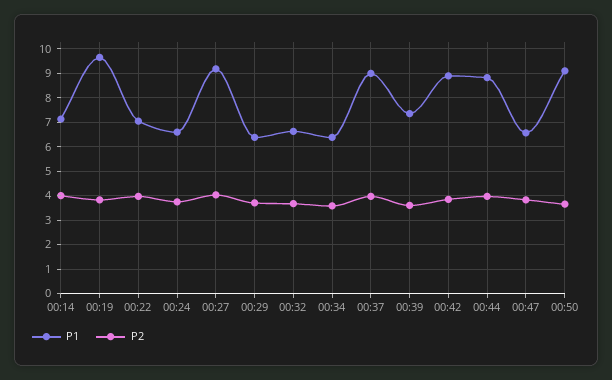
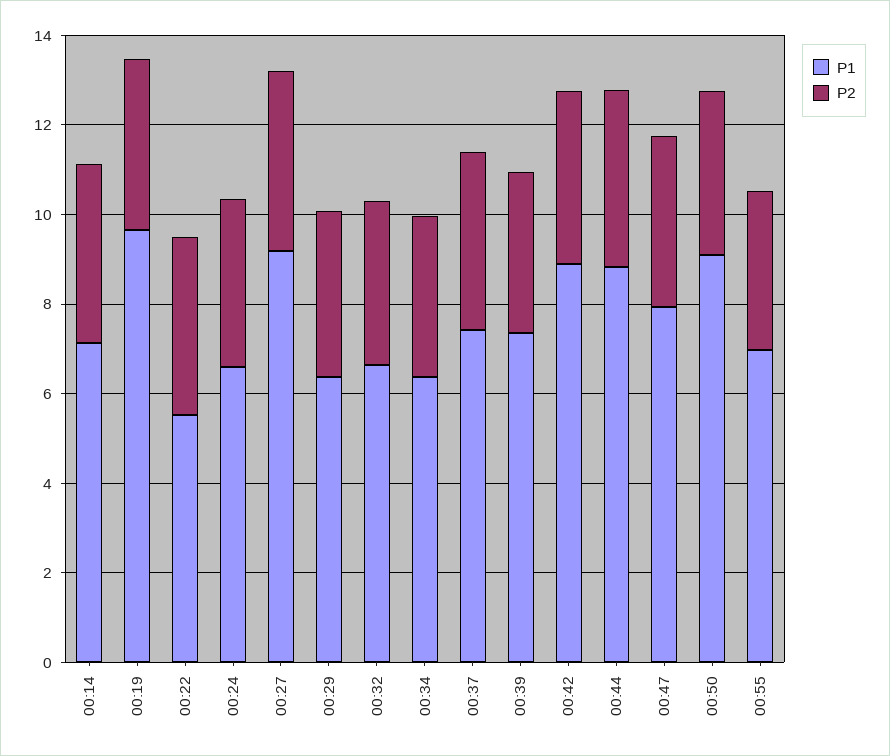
P1, 00:22: 7 -> 5.5
P1, 00:37: 9 -> 7.5
P1, 00:47: 6.5 -> 8
P1, 00:55: none -> 7
P2, 00:55: none -> 3.5

